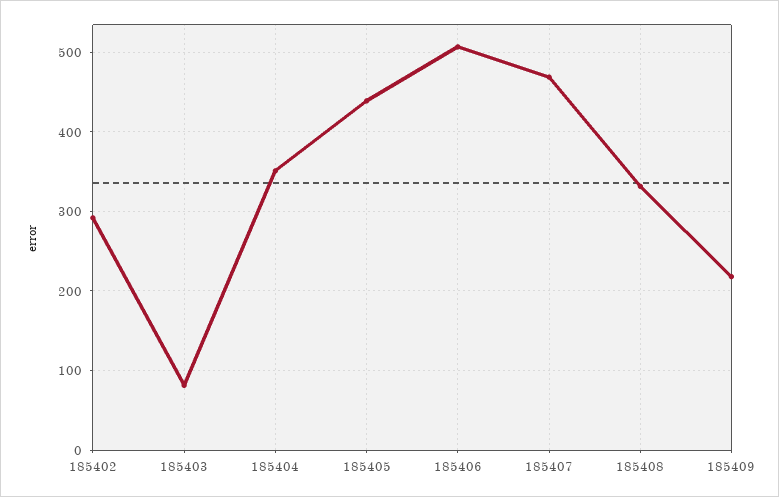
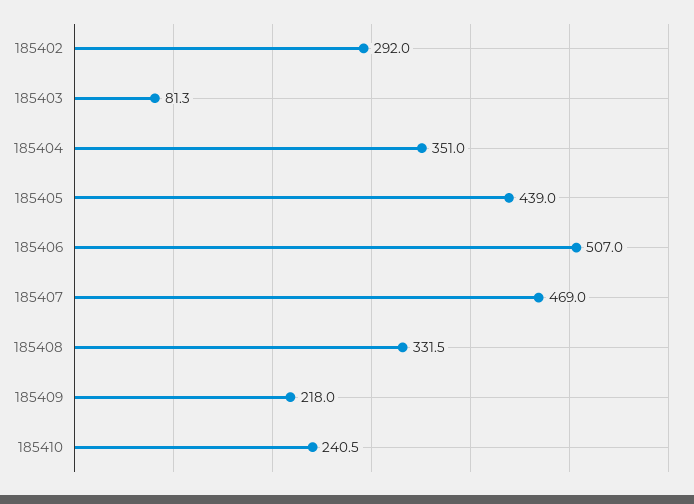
185410: none -> 240.5

